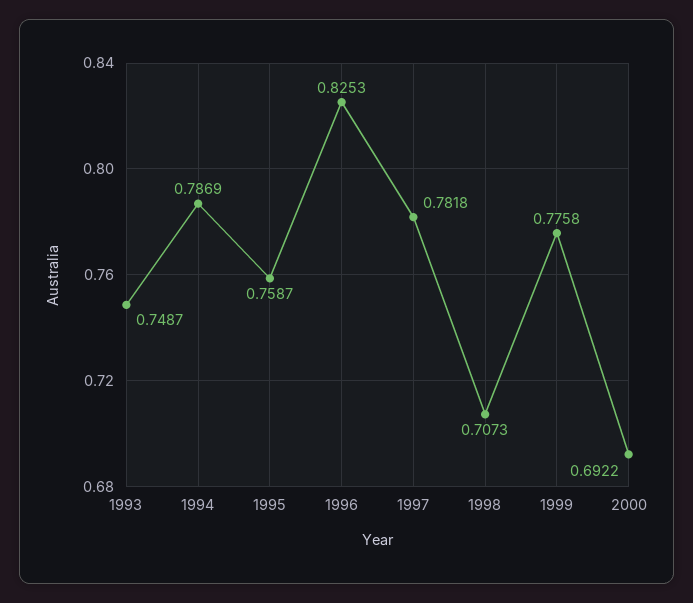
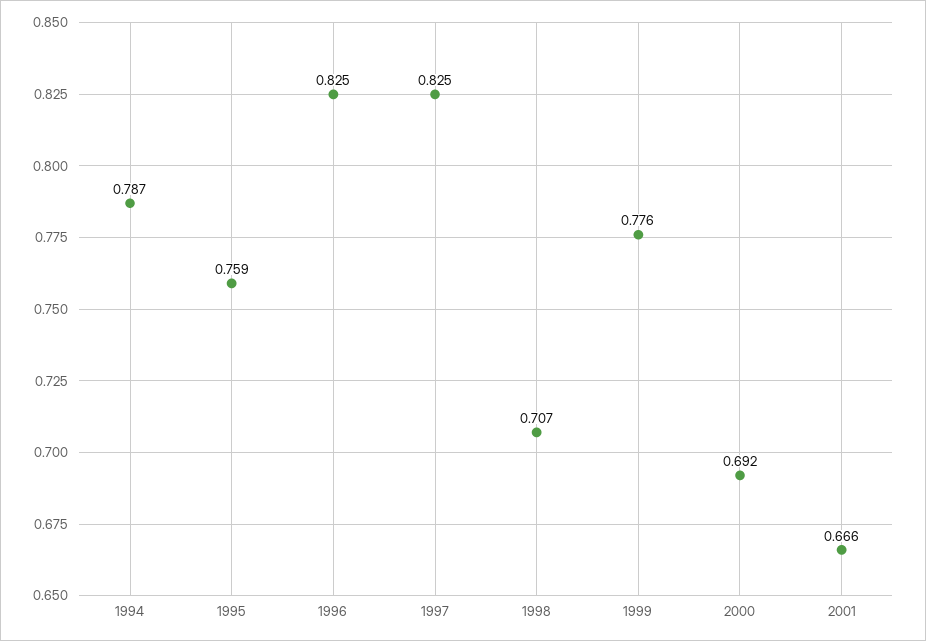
1993: 0.7487 -> none
1997: 0.7818 -> 0.825
2001: none -> 0.666

